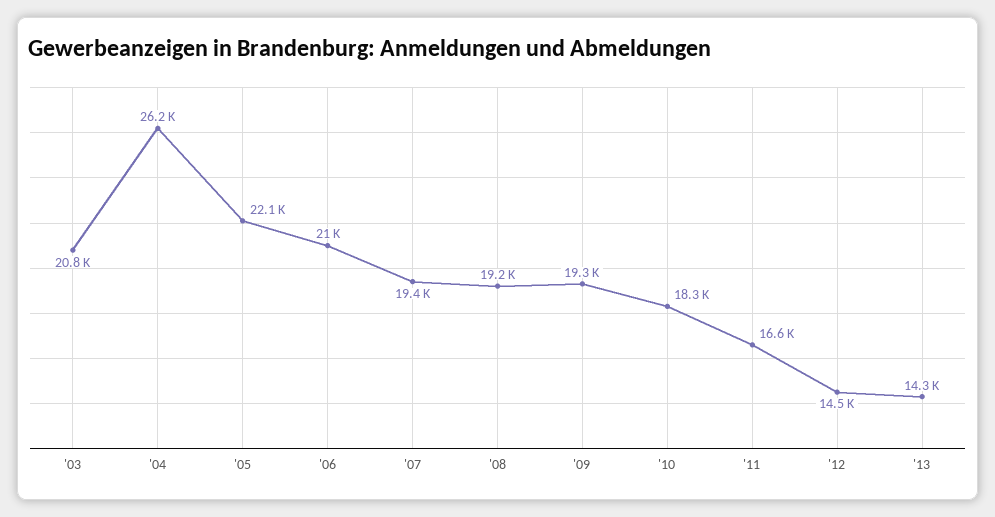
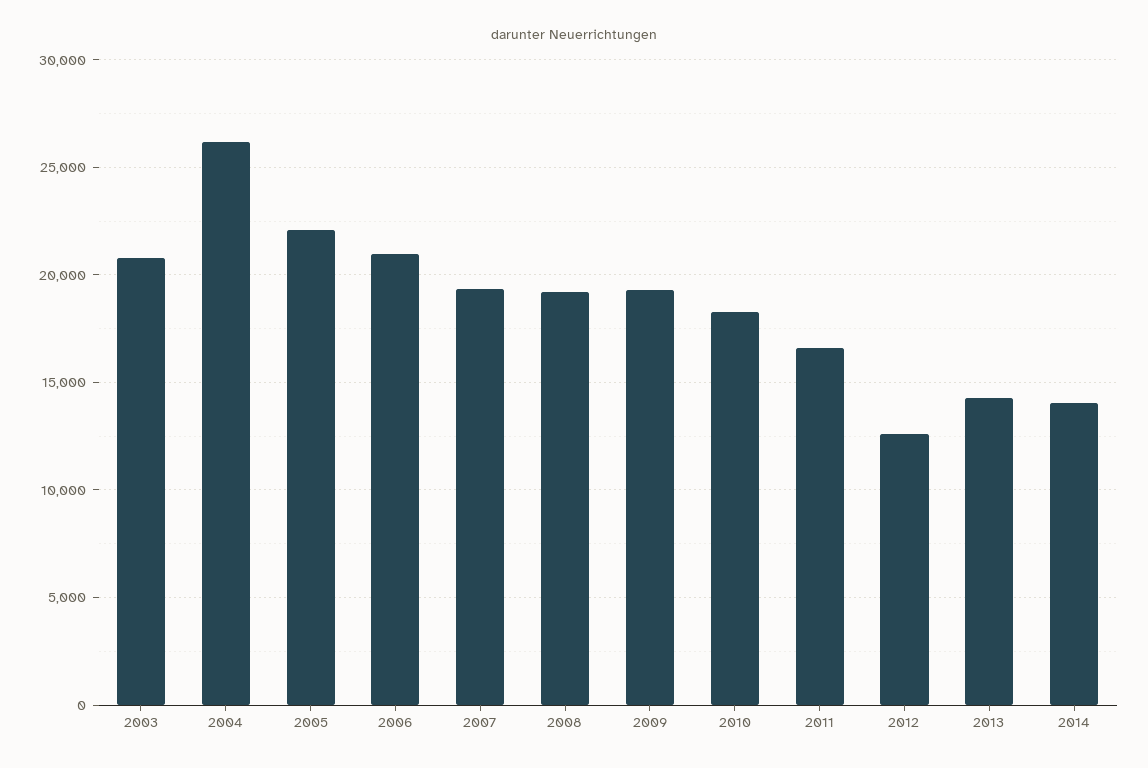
'12: 14500 -> 12500
2014: none -> 14000

